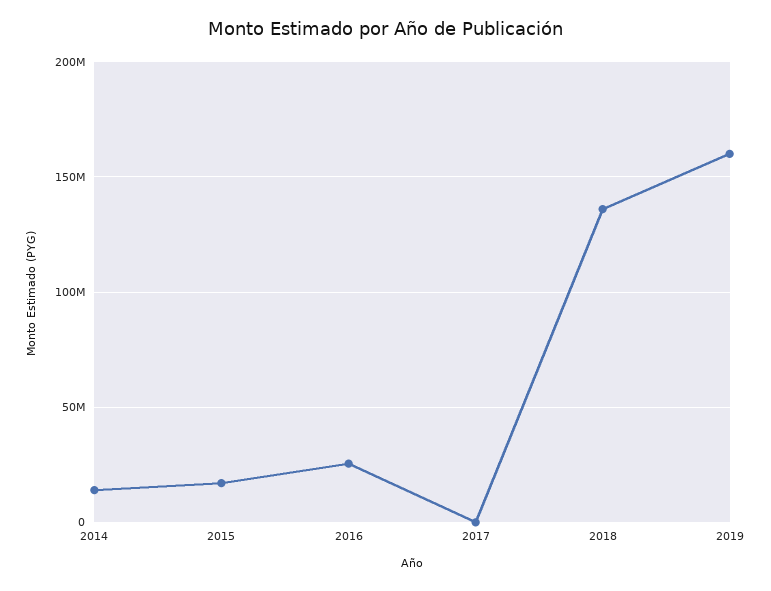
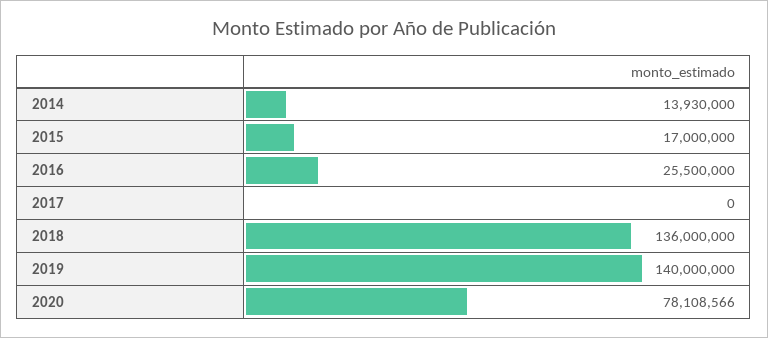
2019: 160000000 -> 140000000
2020: none -> 78108566

